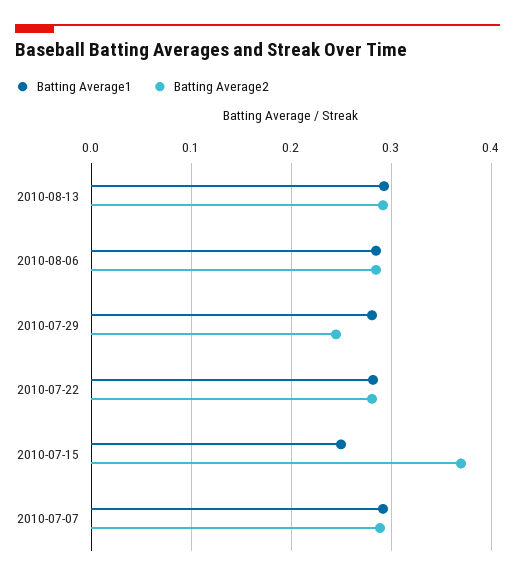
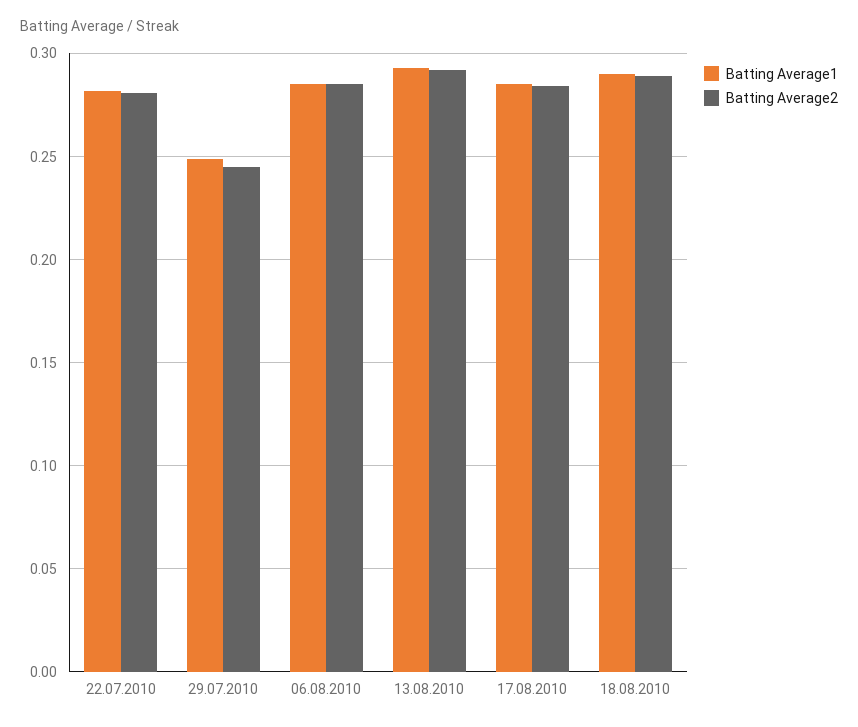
Batting Average1, 2010-07-29: 0.28 -> 0.25
Batting Average1, 2010-07-15: 0.25 -> none
Batting Average2, 2010-07-15: 0.37 -> none
Batting Average1, 2010-07-07: 0.29 -> none
Batting Average2, 2010-07-07: 0.29 -> none
Batting Average1, 17.08.2010: none -> 0.285
Batting Average2, 17.08.2010: none -> 0.285
Batting Average1, 18.08.2010: none -> 0.29
Batting Average2, 18.08.2010: none -> 0.29

